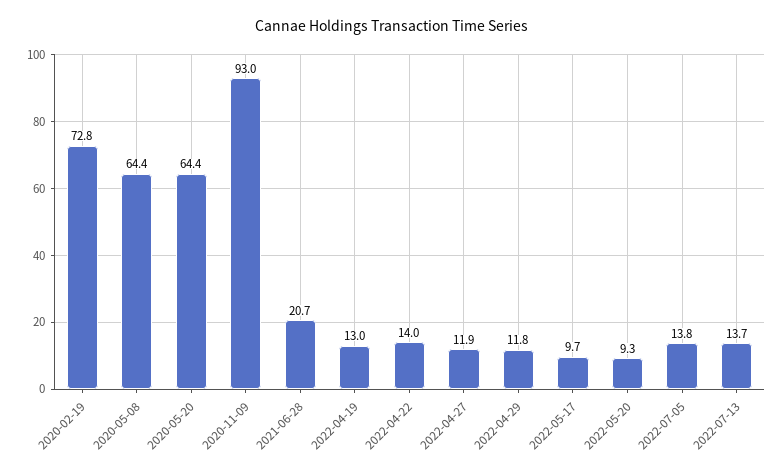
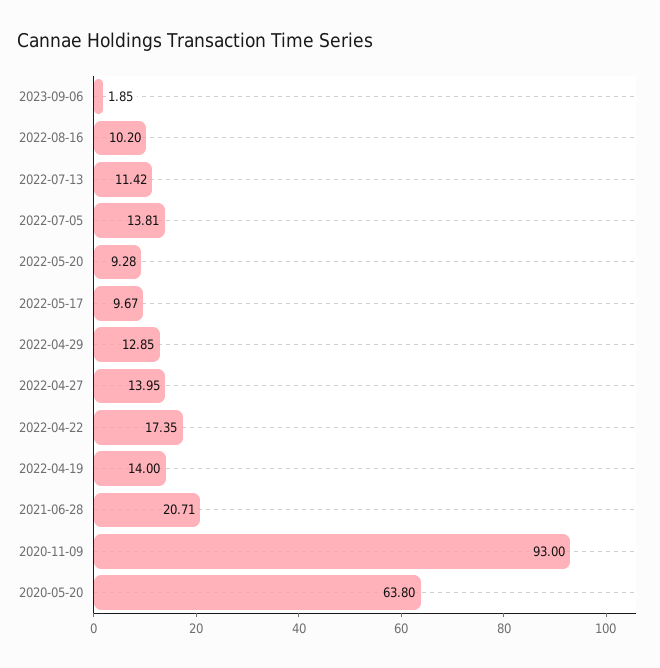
2020-02-19: 72.8 -> none
2020-05-08: 64.4 -> none
2020-05-20: 64.4 -> 63.8
2022-04-19: 13 -> 14
2022-04-22: 14 -> 17.35
2022-04-27: 11.9 -> 13.95
2022-04-29: 11.8 -> 12.85
2022-07-13: 13.7 -> 11.42
2023-09-06: none -> 1.85
2022-08-16: none -> 10.2

